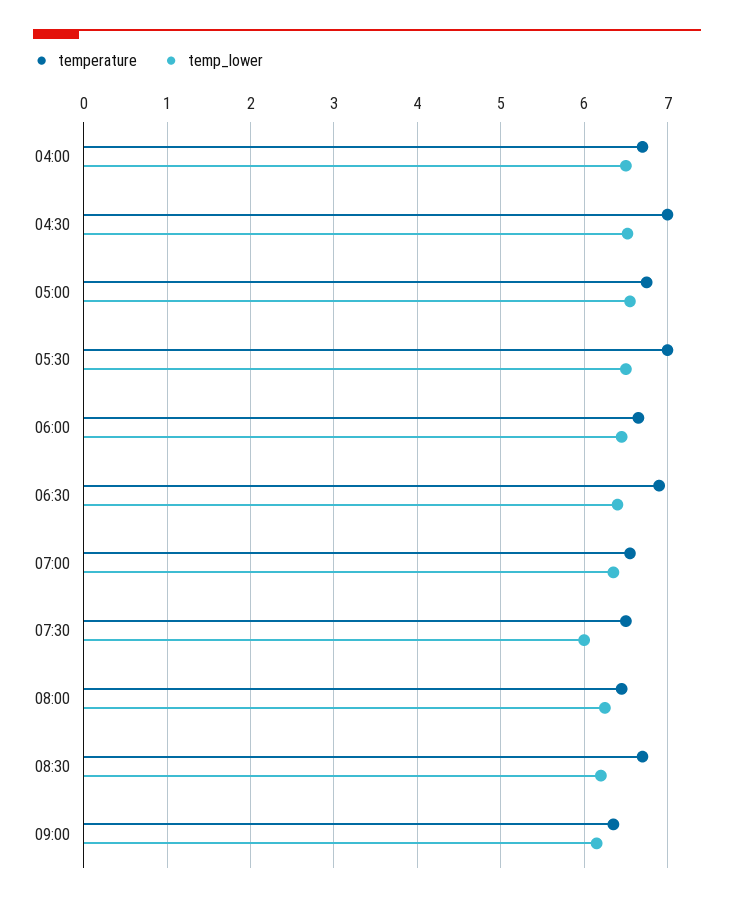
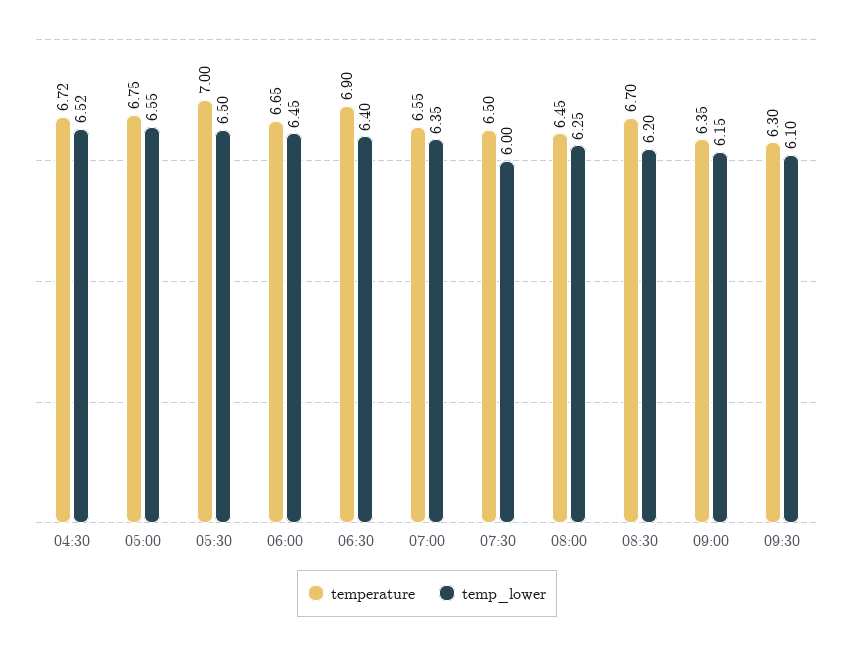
temperature, 04:00: 6.7 -> none
temp_lower, 04:00: 6.5 -> none
temperature, 04:30: 7 -> 6.72
temperature, 09:30: none -> 6.3
temp_lower, 09:30: none -> 6.1

